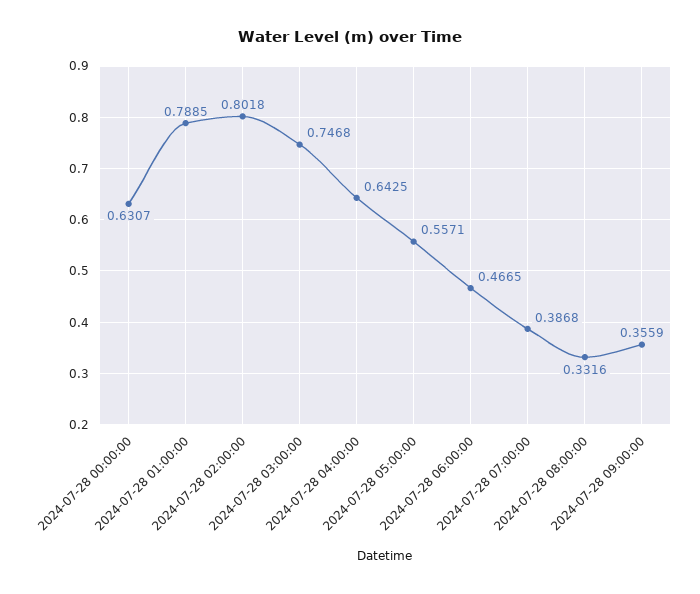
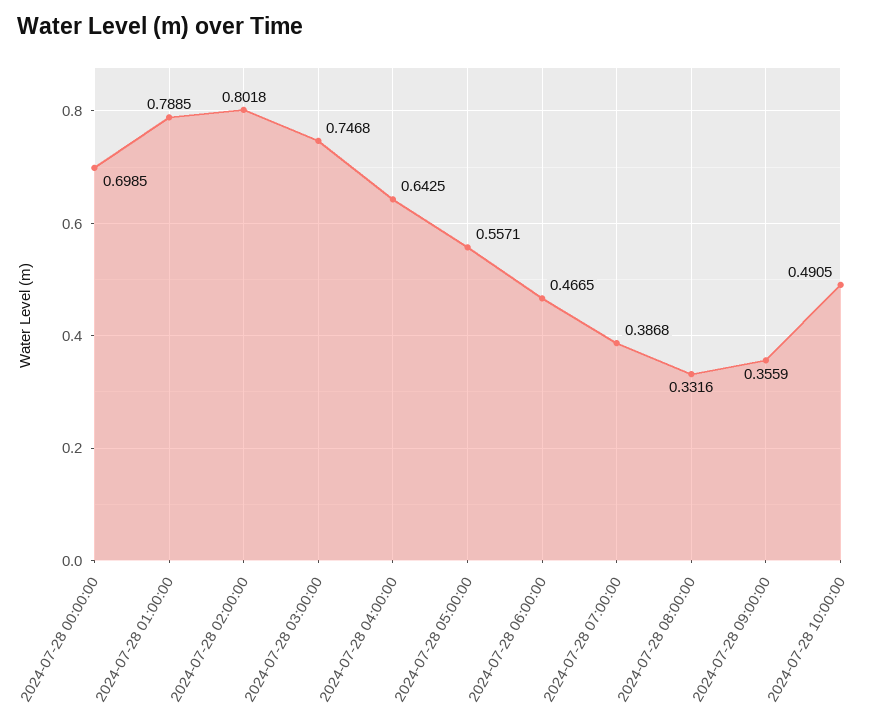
2024-07-28 00:00:00: 0.6307 -> 0.6985
2024-07-28 10:00:00: none -> 0.4905

